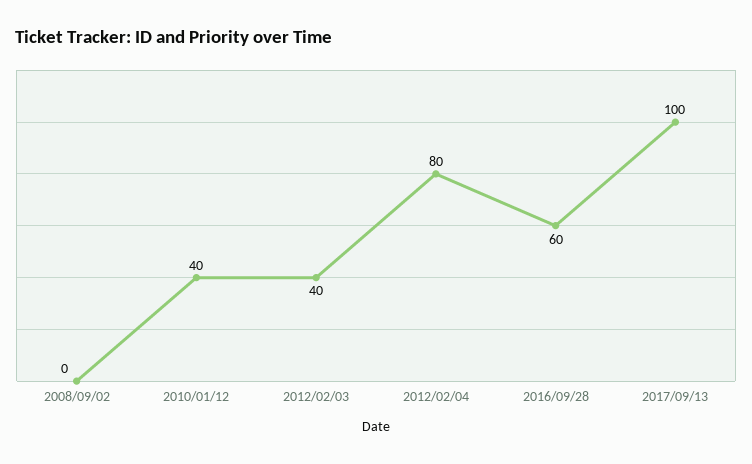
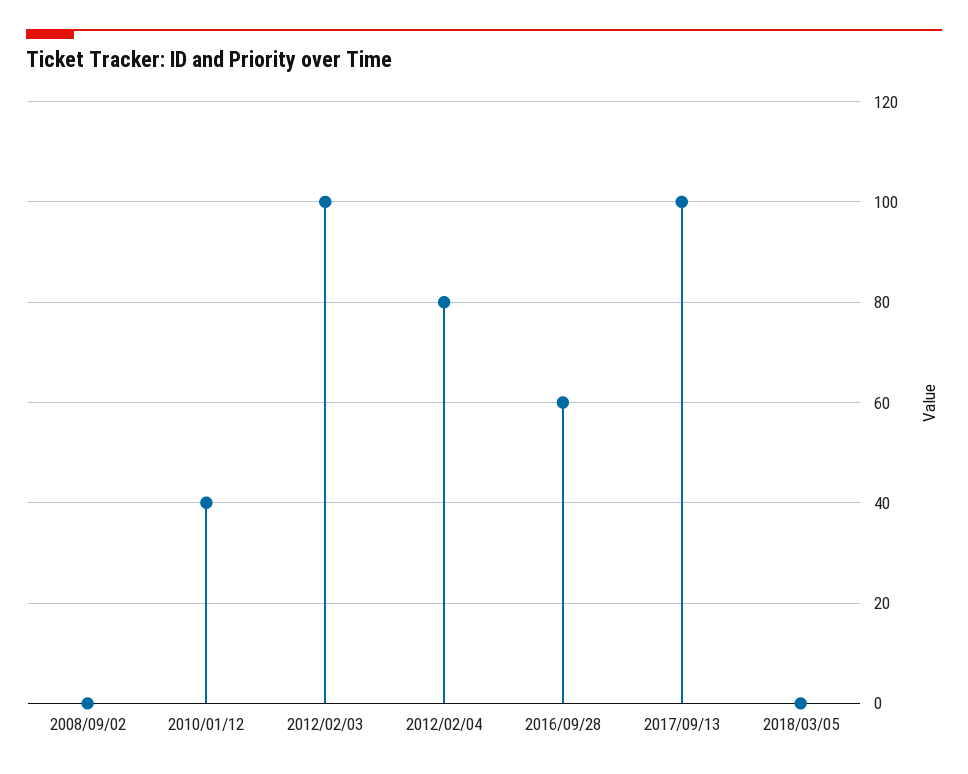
2012/02/03: 40 -> 100
2018/03/05: none -> 0

